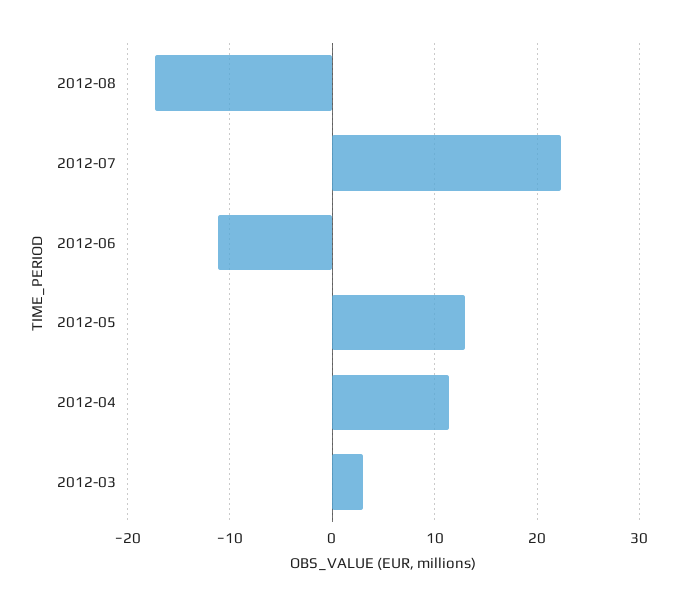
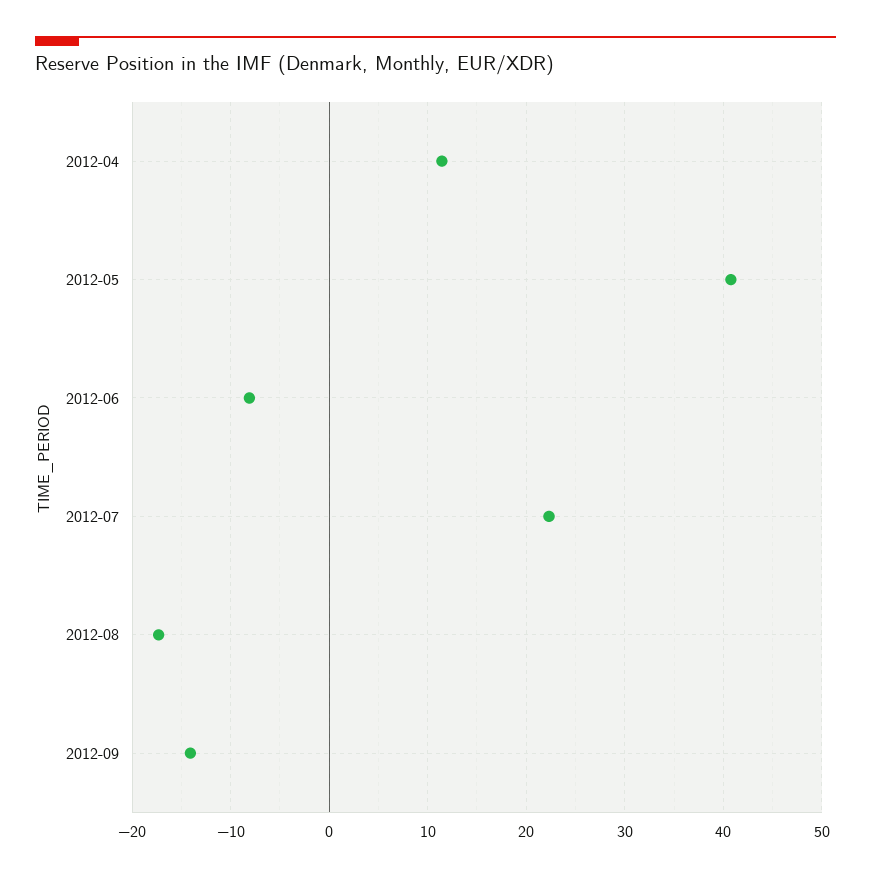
2012-06: -11 -> -8
2012-05: 13 -> 41
2012-03: 3 -> none
2012-09: none -> -14

